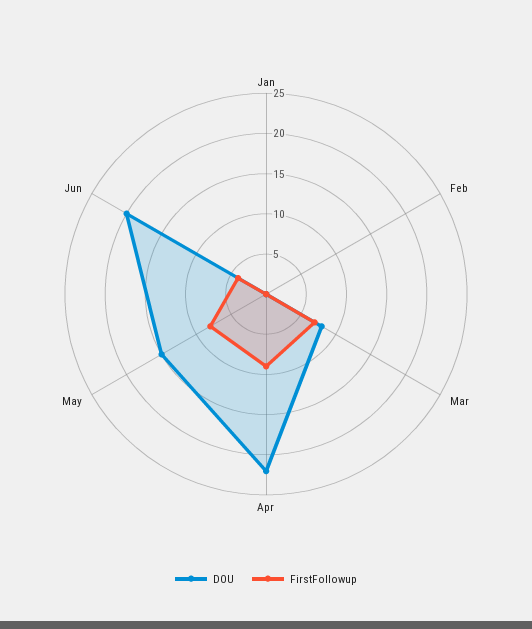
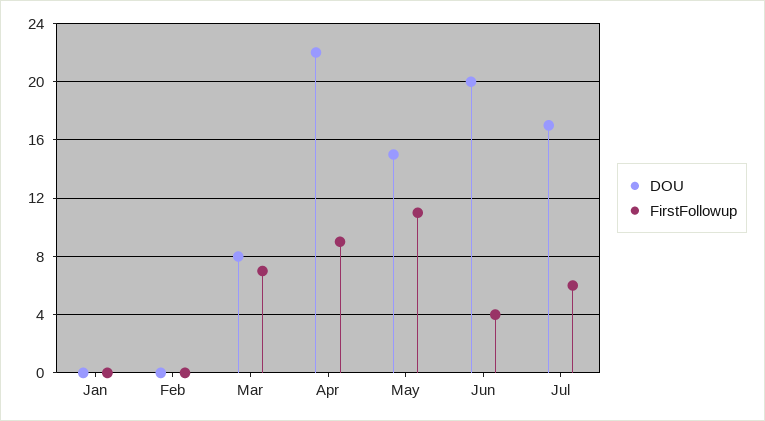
FirstFollowup, May: 8 -> 11
DOU, Jul: none -> 17
FirstFollowup, Jul: none -> 6

